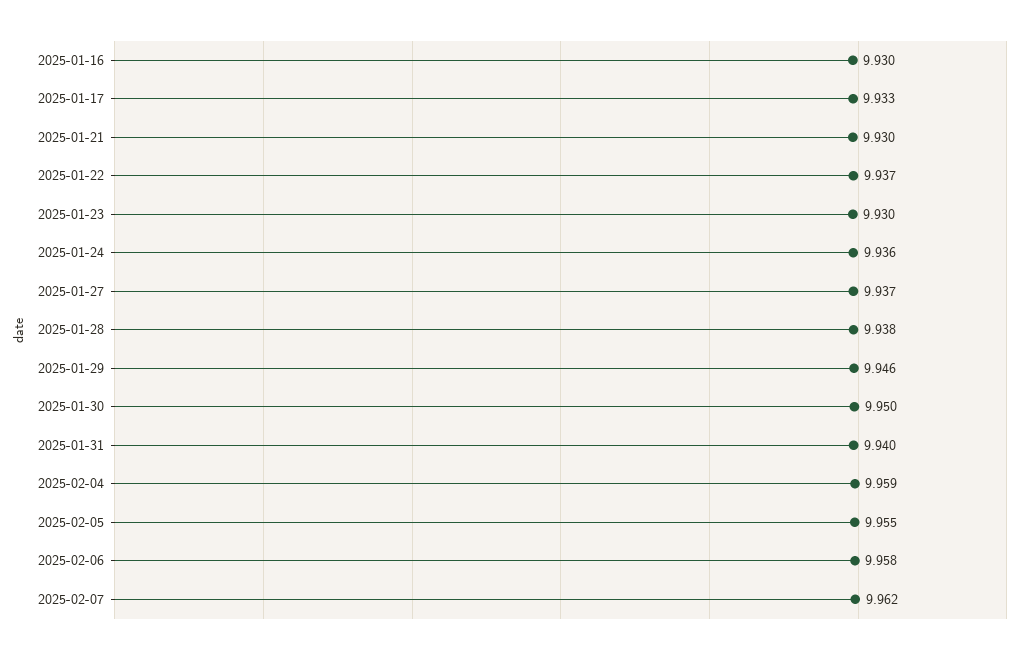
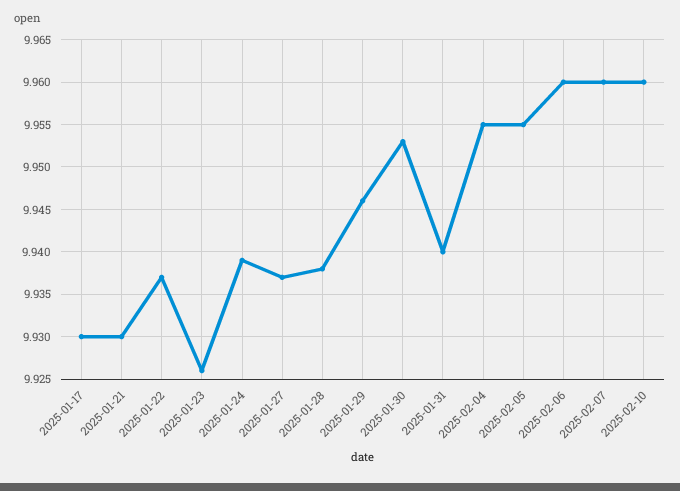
2025-01-16: 9.93 -> none
2025-01-17: 9.933 -> 9.93
2025-01-23: 9.93 -> 9.926
2025-01-24: 9.936 -> 9.939
2025-01-30: 9.95 -> 9.953
2025-02-04: 9.959 -> 9.955
2025-02-06: 9.958 -> 9.96
2025-02-07: 9.962 -> 9.96
2025-02-10: none -> 9.96

